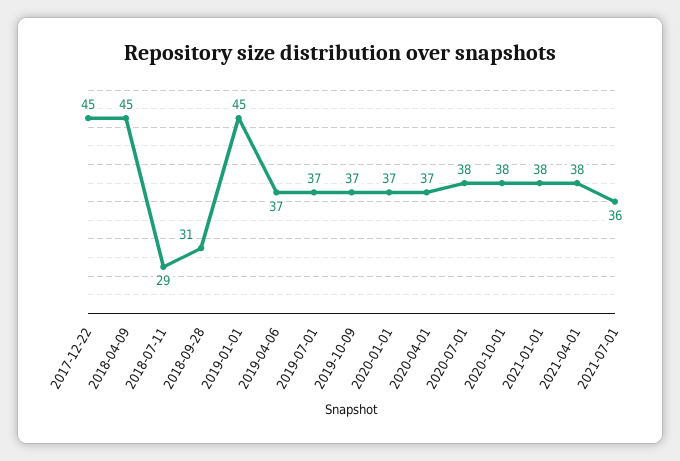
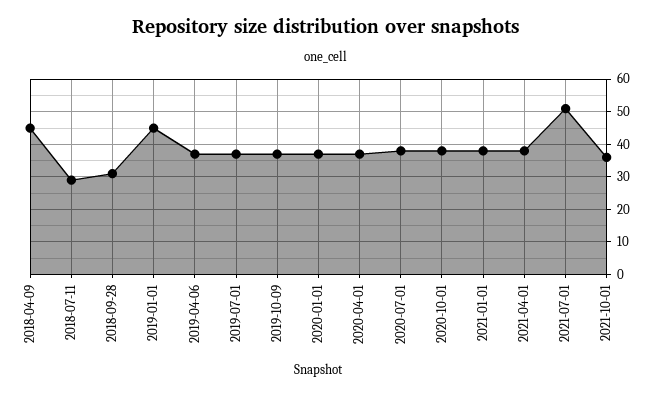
2017-12-22: 45 -> none
2021-07-01: 36 -> 50
2021-10-01: none -> 35

